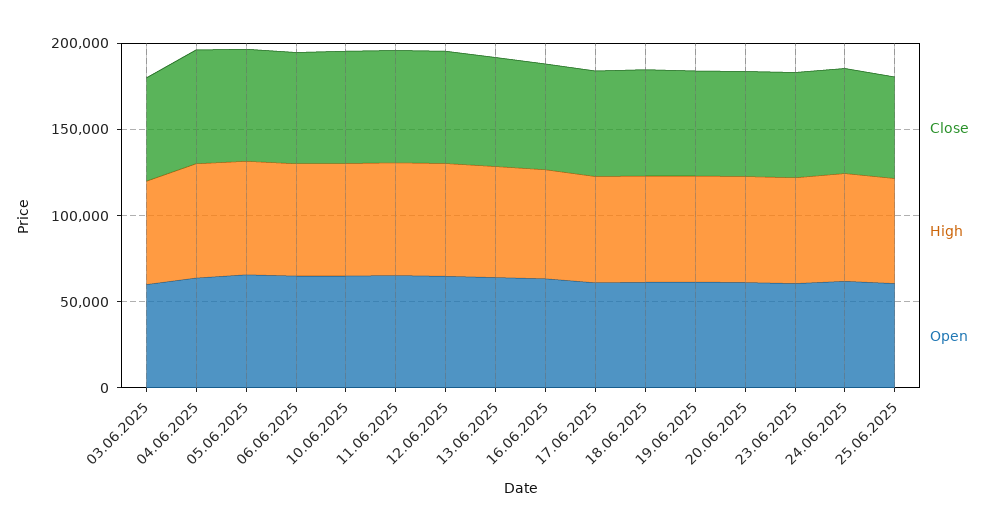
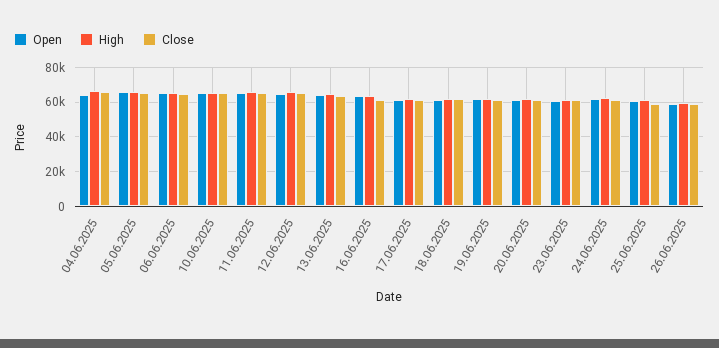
Close, 03.06.2025: 60000 -> none
High, 03.06.2025: 60000 -> none
Open, 03.06.2025: 60000 -> none
Open, 26.06.2025: none -> 60000
High, 26.06.2025: none -> 60000
Close, 26.06.2025: none -> 60000

